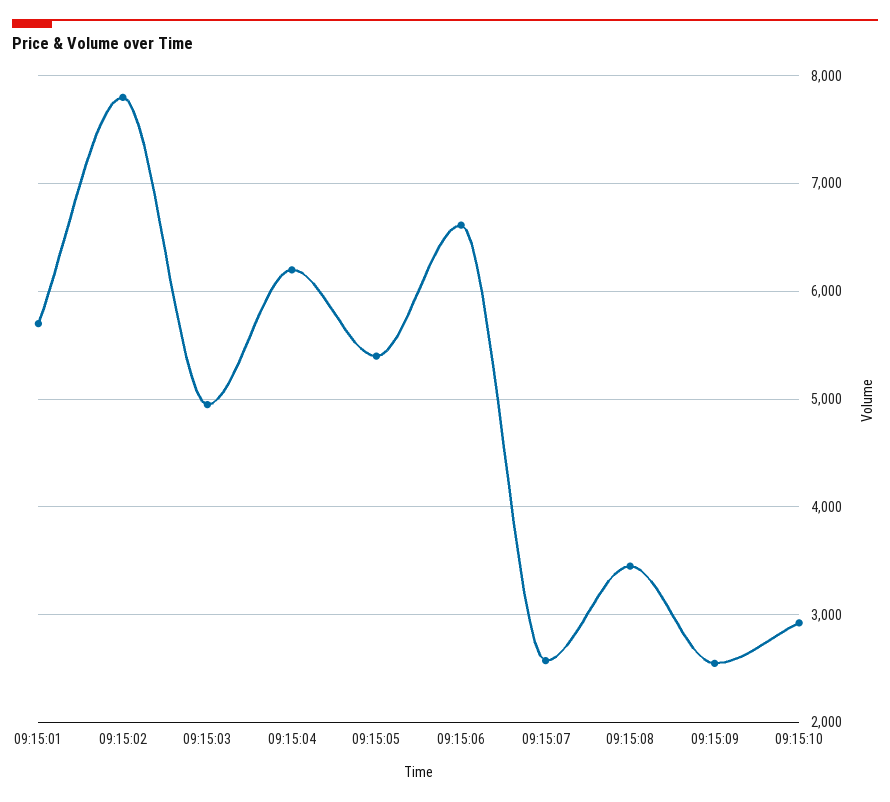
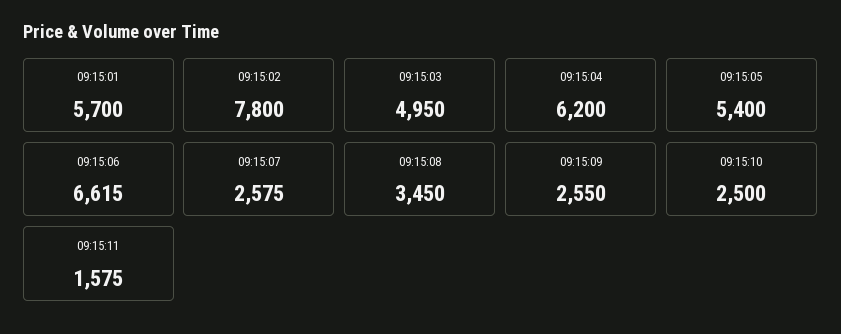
09:15:10: 2900 -> 2500
09:15:11: none -> 1575

